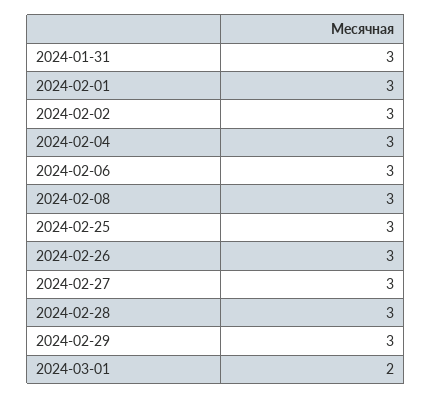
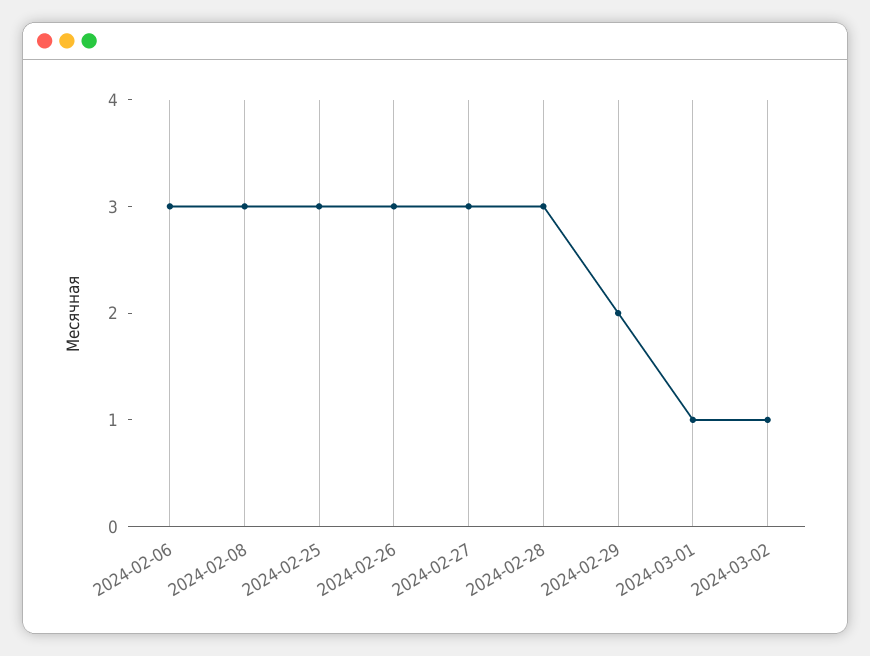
2024-01-31: 3 -> none
2024-02-01: 3 -> none
2024-02-02: 3 -> none
2024-02-04: 3 -> none
2024-02-29: 3 -> 2
2024-03-01: 2 -> 1
2024-03-02: none -> 1

